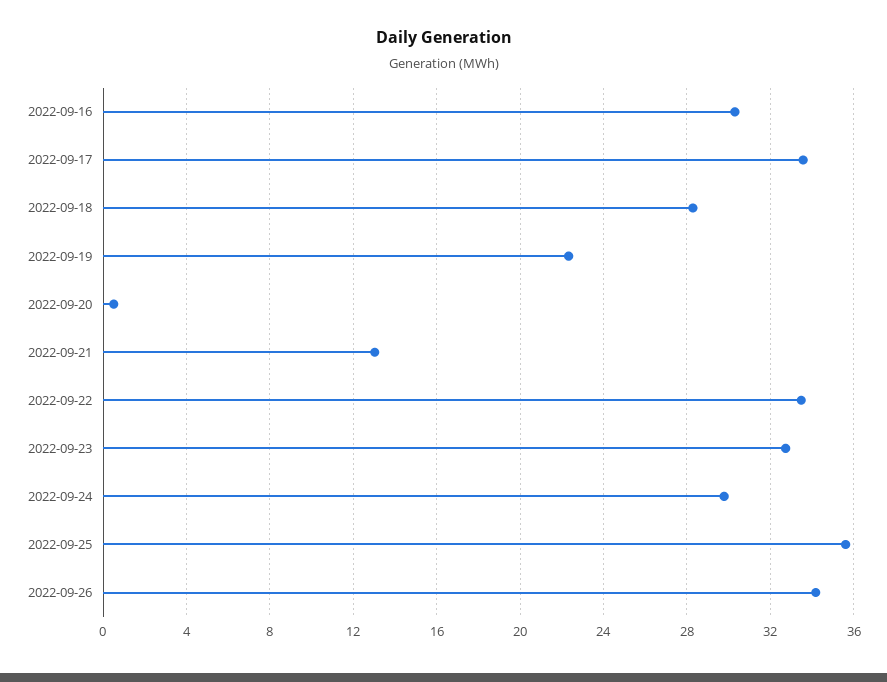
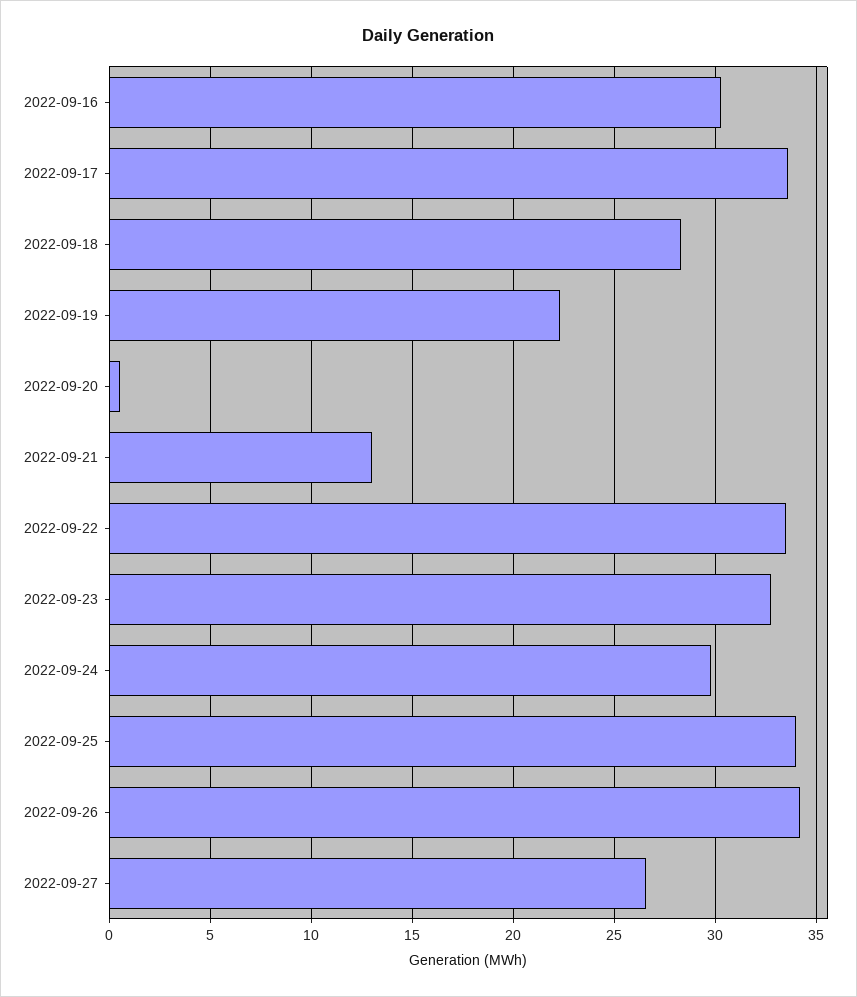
2022-09-25: 35.5 -> 34
2022-09-27: none -> 26.5

